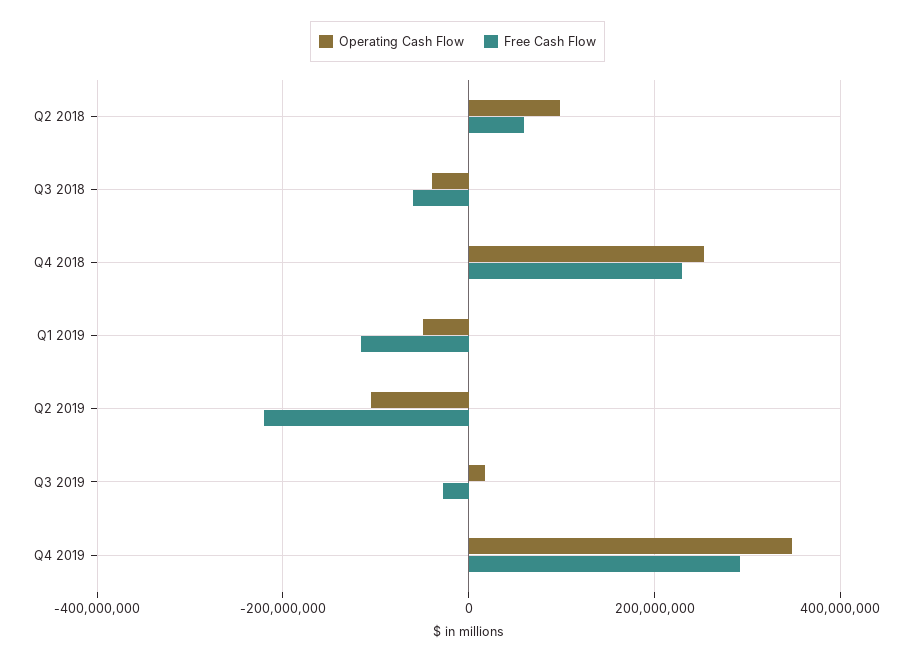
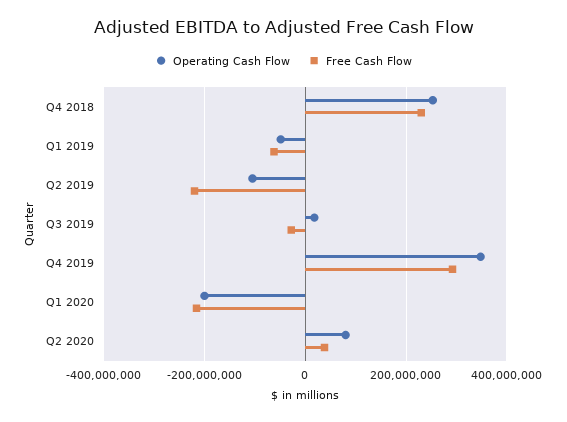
Operating Cash Flow, Q2 2018: 100000000 -> none
Free Cash Flow, Q2 2018: 60000000 -> none
Operating Cash Flow, Q3 2018: -40000000 -> none
Free Cash Flow, Q3 2018: -60000000 -> none
Free Cash Flow, Q1 2019: -120000000 -> -60000000
Operating Cash Flow, Q1 2020: none -> -200000000
Free Cash Flow, Q1 2020: none -> -220000000
Operating Cash Flow, Q2 2020: none -> 80000000
Free Cash Flow, Q2 2020: none -> 40000000

